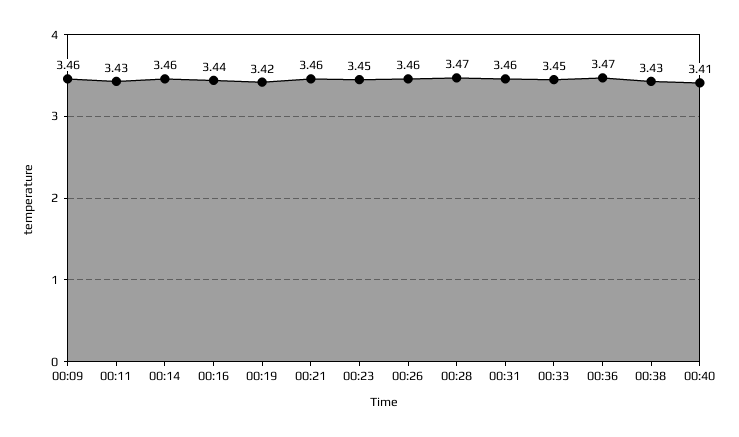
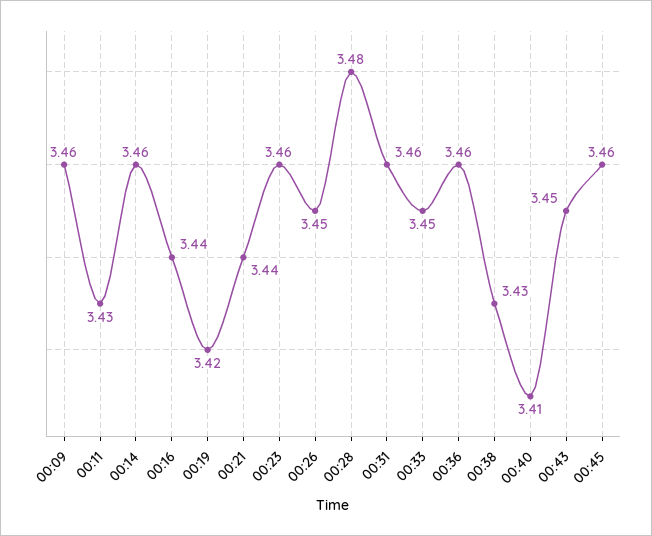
00:21: 3.46 -> 3.44
00:23: 3.45 -> 3.46
00:26: 3.46 -> 3.45
00:28: 3.47 -> 3.48
00:36: 3.47 -> 3.46
00:43: none -> 3.45
00:45: none -> 3.46

